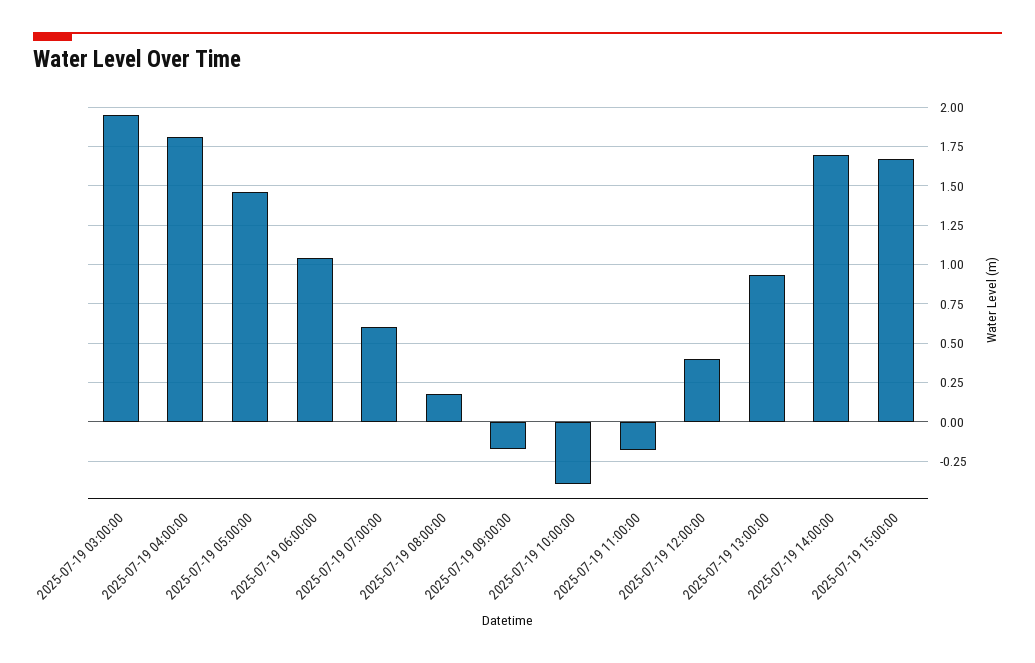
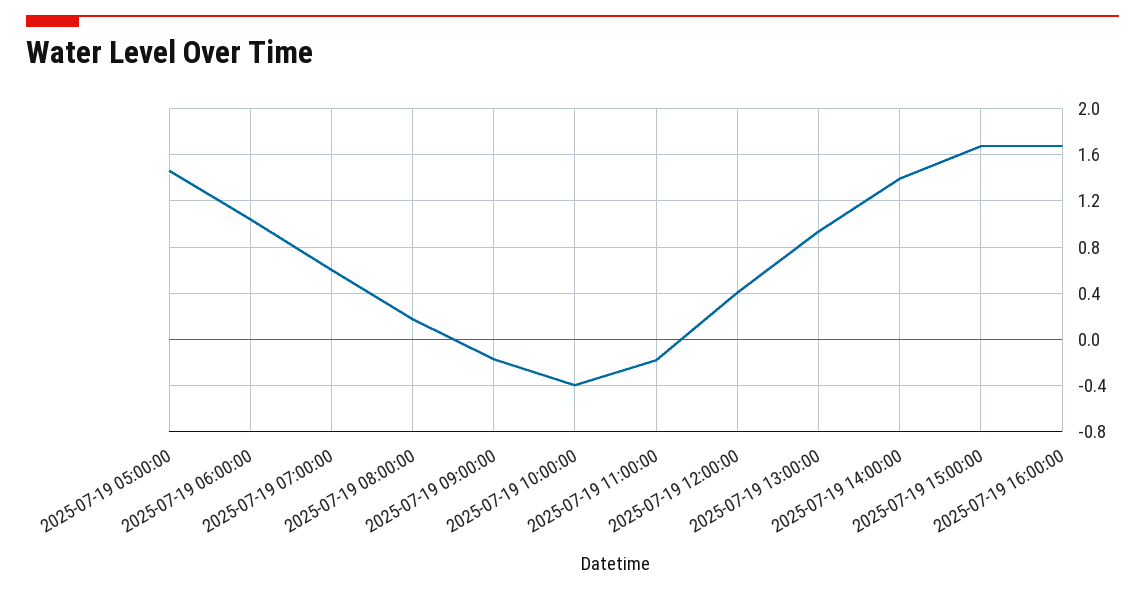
2025-07-19 03:00:00: 1.95 -> none
2025-07-19 04:00:00: 1.8 -> none
2025-07-19 14:00:00: 1.7 -> 1.4
2025-07-19 16:00:00: none -> 1.7

